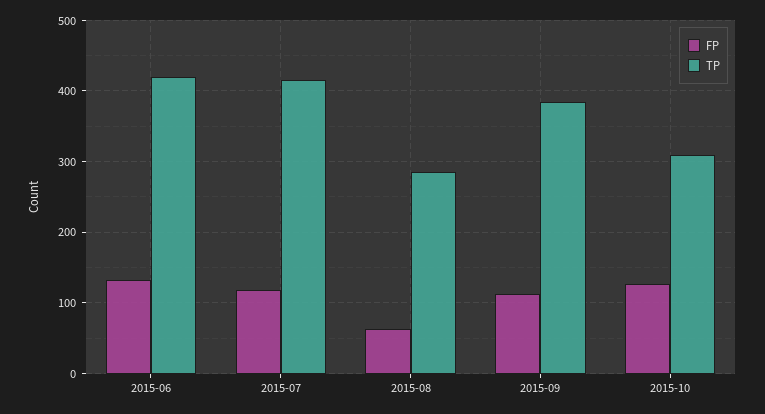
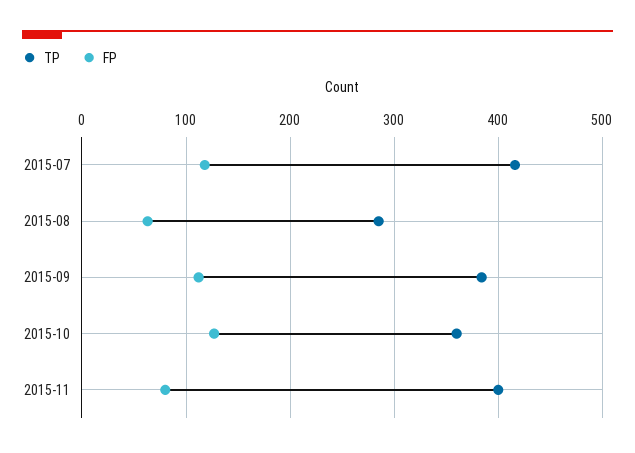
FP, 2015-06: 130 -> none
TP, 2015-06: 420 -> none
TP, 2015-10: 310 -> 360
TP, 2015-11: none -> 400
FP, 2015-11: none -> 80

